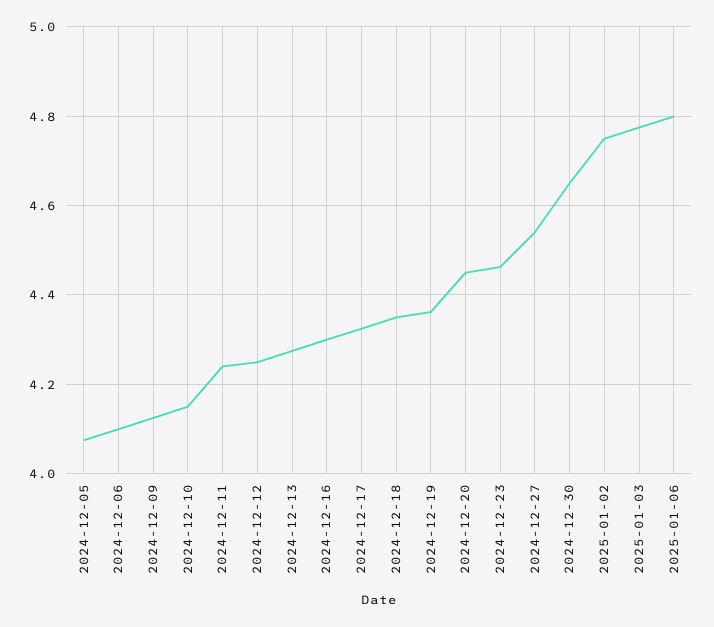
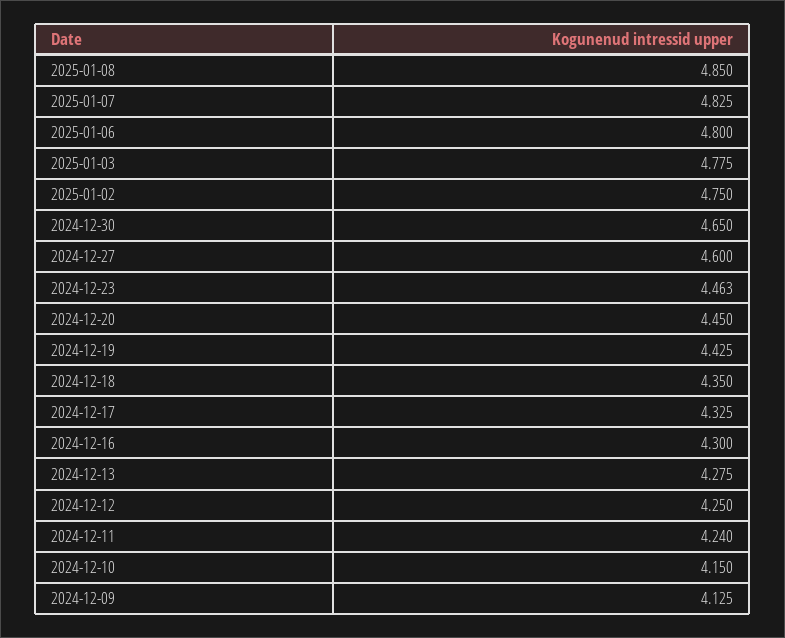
2024-12-05: 4.08 -> none
2024-12-06: 4.1 -> none
2024-12-19: 4.36 -> 4.425
2024-12-27: 4.54 -> 4.6
2025-01-08: none -> 4.85
2025-01-07: none -> 4.825

